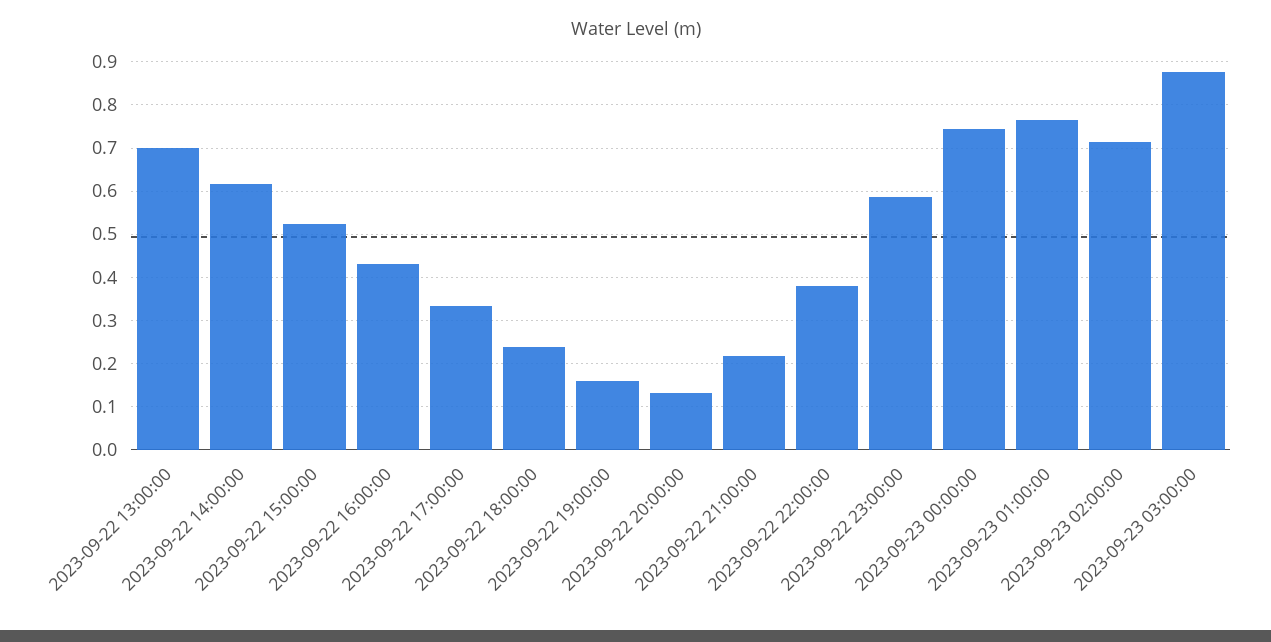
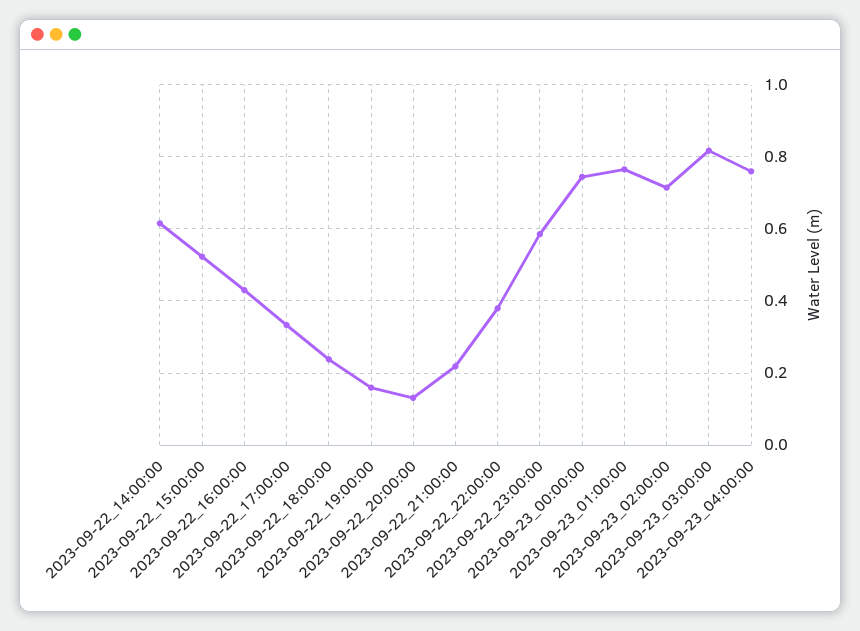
2023-09-22 13:00:00: 0.7 -> none
2023-09-23 03:00:00: 0.88 -> 0.82
2023-09-23_04:00:00: none -> 0.76

